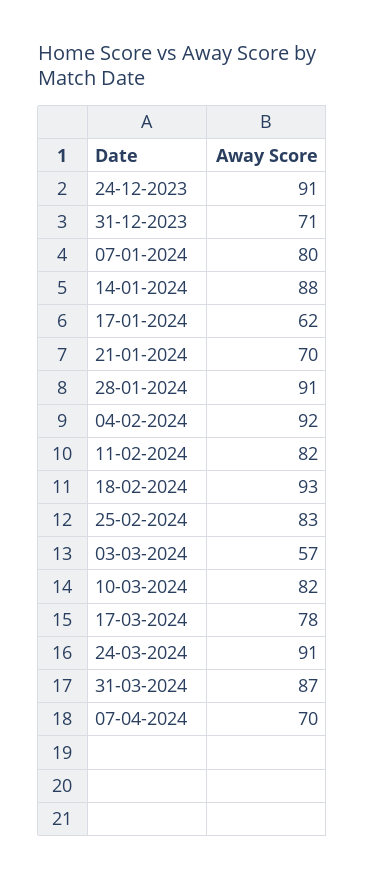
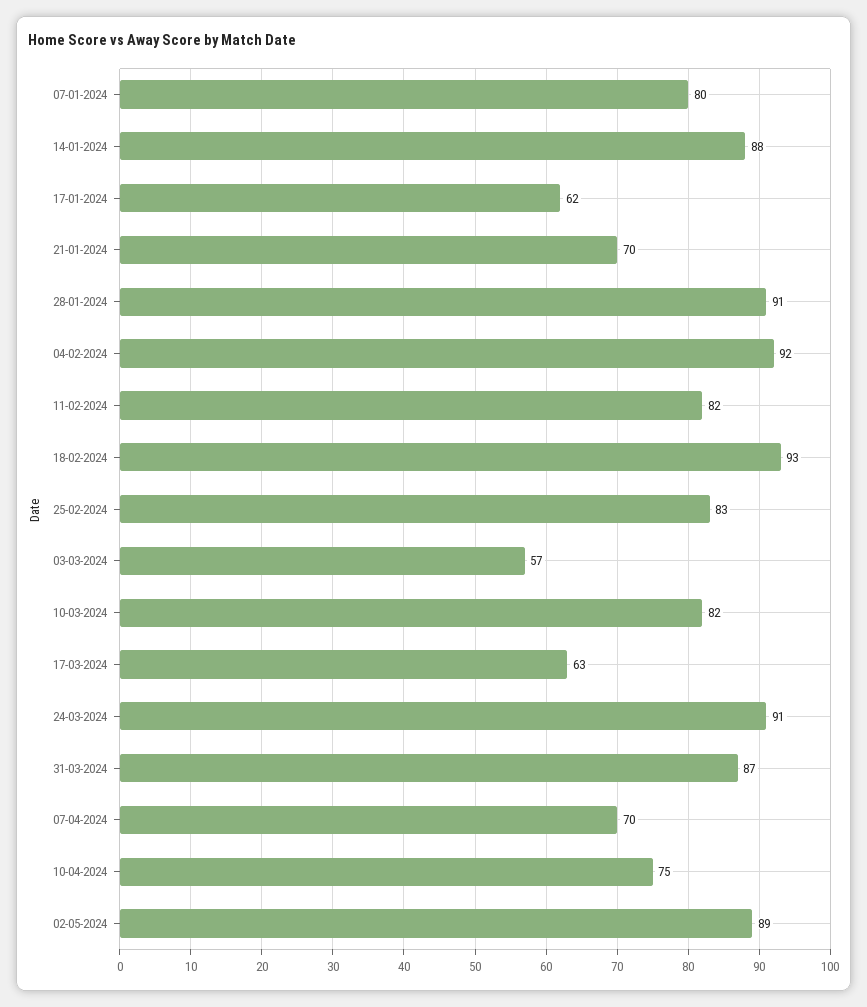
24-12-2023: 91 -> none
31-12-2023: 71 -> none
17-03-2024: 78 -> 63
10-04-2024: none -> 75
02-05-2024: none -> 89

